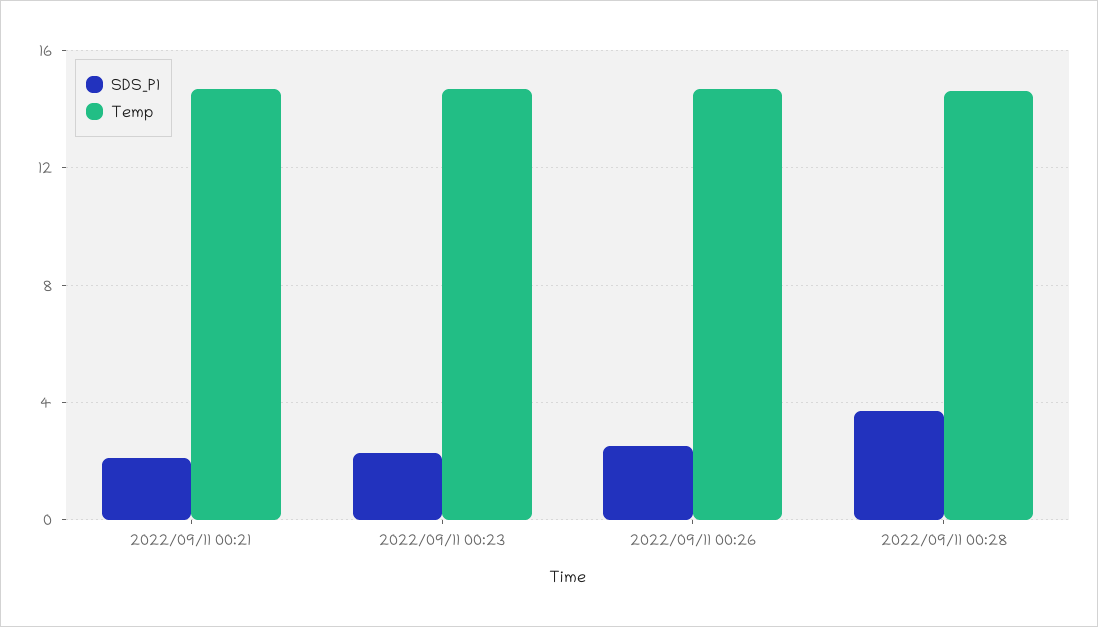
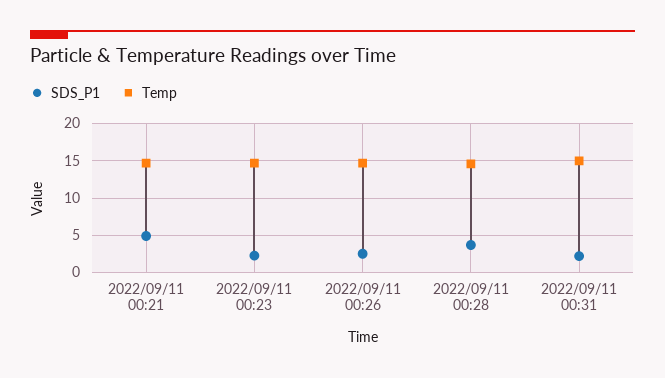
SDS_P1, 2022/09/11 00:21: 2 -> 5
SDS_P1, 2022/09/11 00:31: none -> 2
Temp, 2022/09/11 00:31: none -> 15

